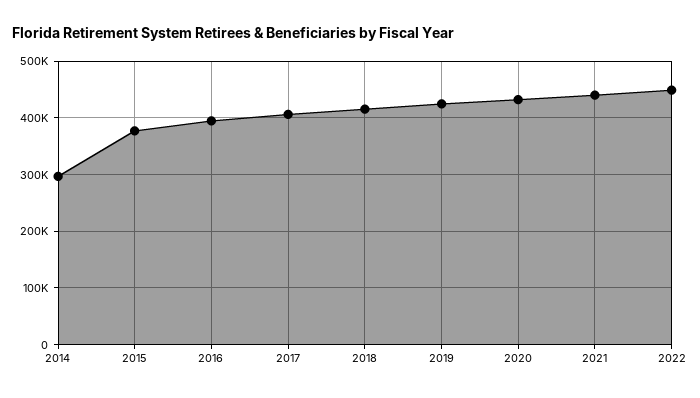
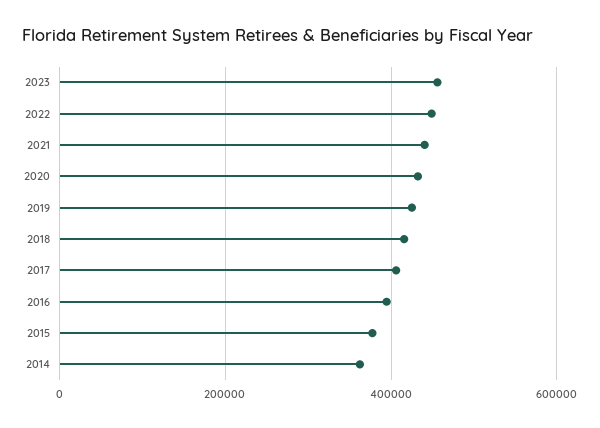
2014: 300000 -> 360000
2023: none -> 460000

